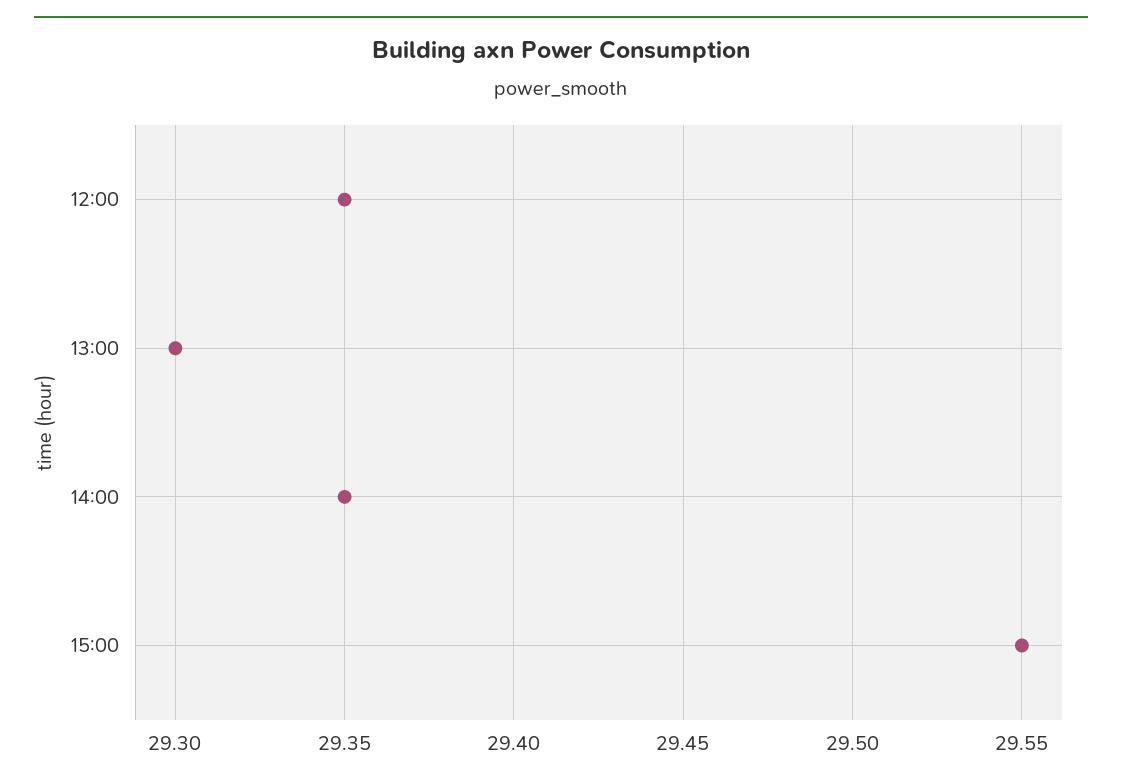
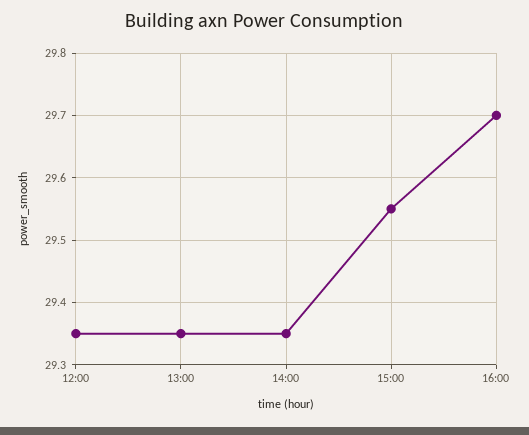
13:00: 29.3 -> 29.35
16:00: none -> 29.7

